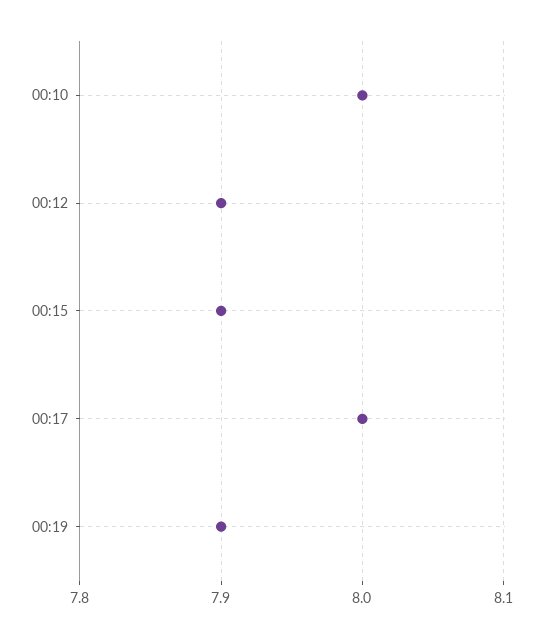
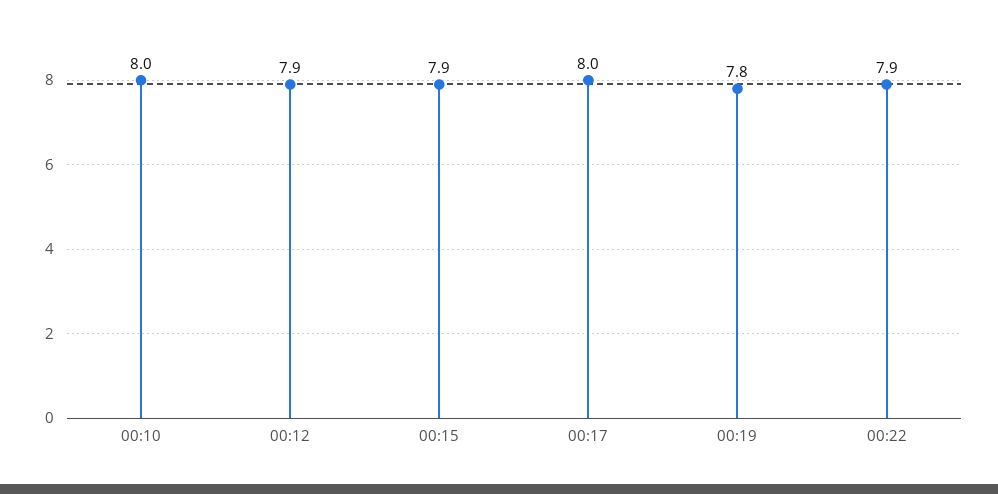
00:19: 7.9 -> 7.8
00:22: none -> 7.9

